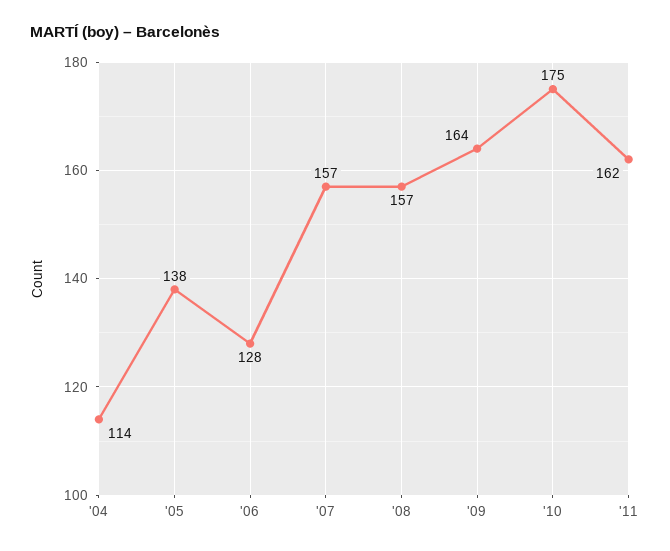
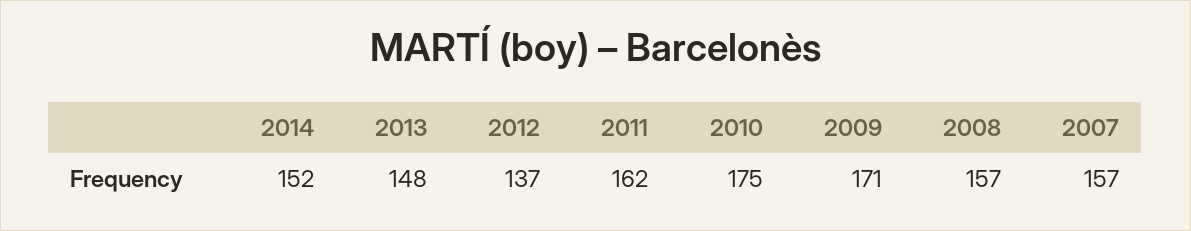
'04: 114 -> none
'05: 138 -> none
'06: 128 -> none
'09: 164 -> 171
2014: none -> 152
2013: none -> 148
2012: none -> 137

